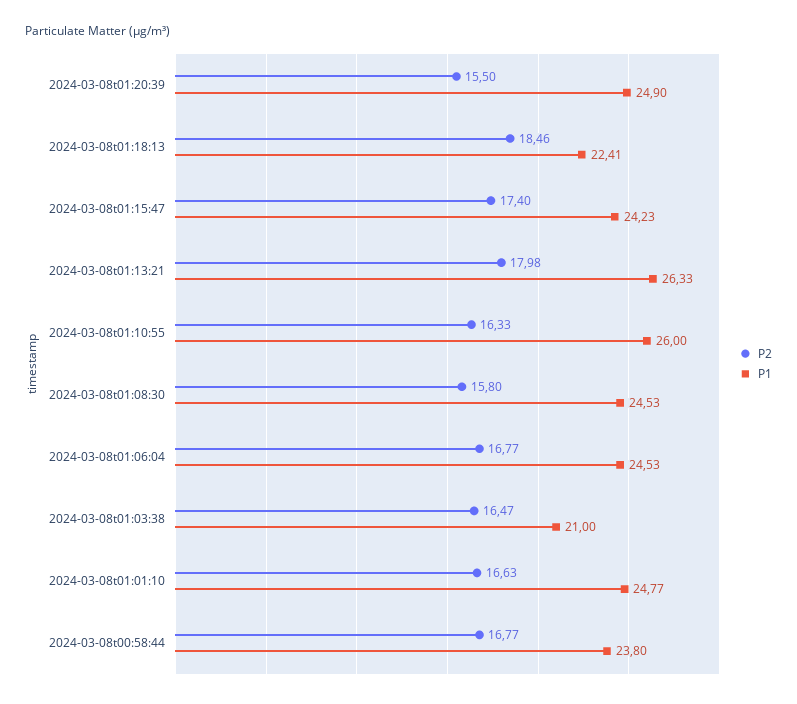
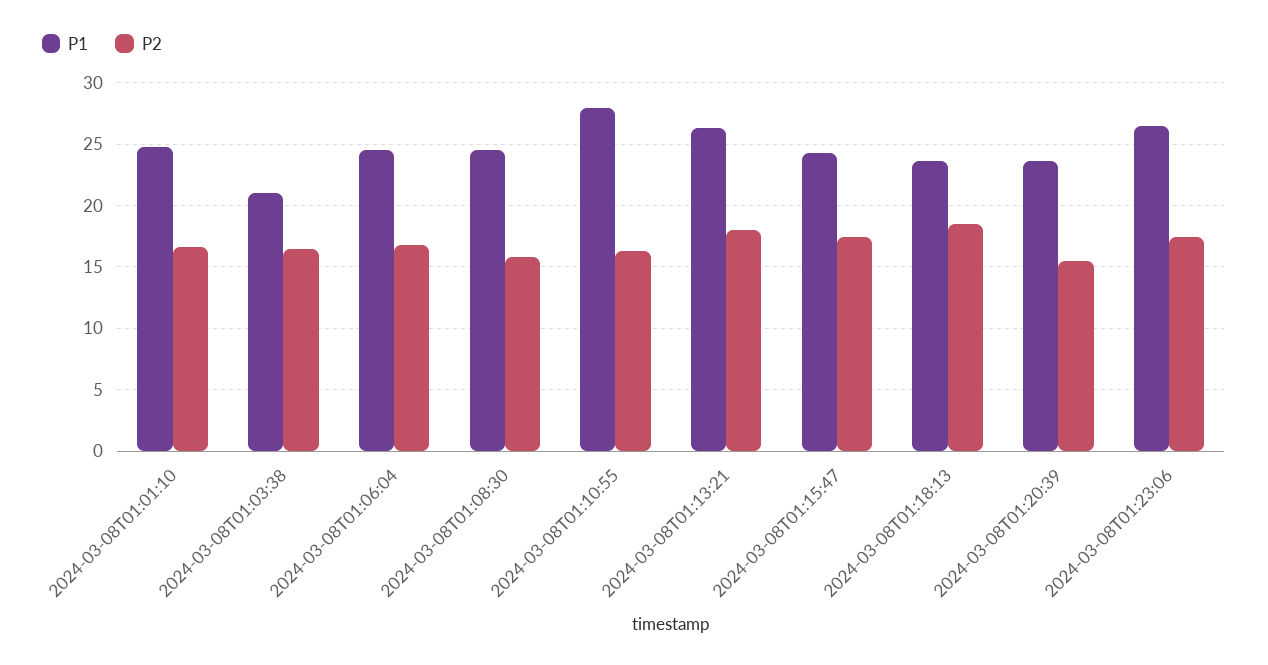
P1, 2024-03-08t01:20:39: 24.9 -> 23.5
P1, 2024-03-08t01:18:13: 22.41 -> 23.5
P1, 2024-03-08t01:10:55: 26 -> 28
P2, 2024-03-08t00:58:44: 16.77 -> none
P1, 2024-03-08t00:58:44: 23.8 -> none
P1, 2024-03-08T01:23:06: none -> 26.5
P2, 2024-03-08T01:23:06: none -> 17.5

